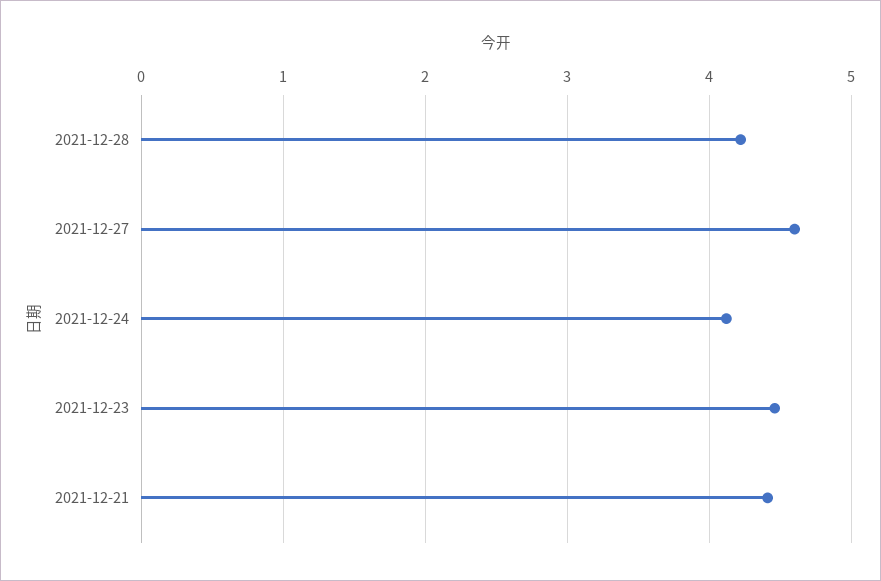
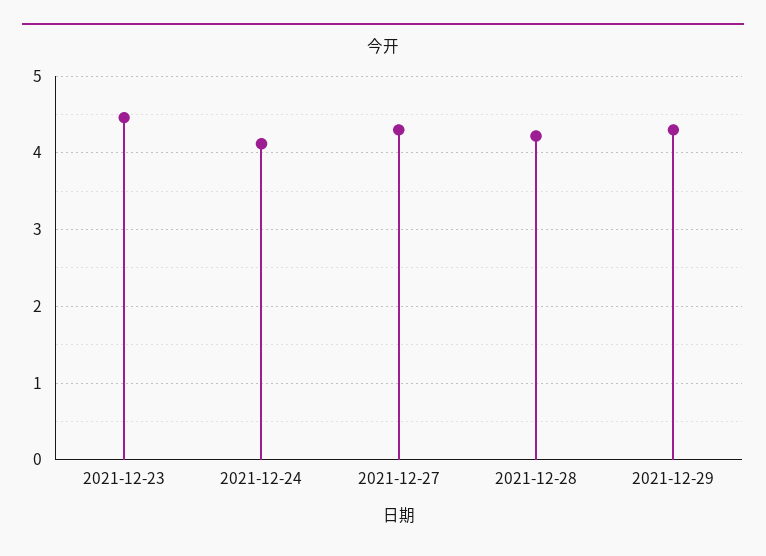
2021-12-27: 4.6 -> 4.3
2021-12-21: 4.4 -> none
2021-12-29: none -> 4.3

